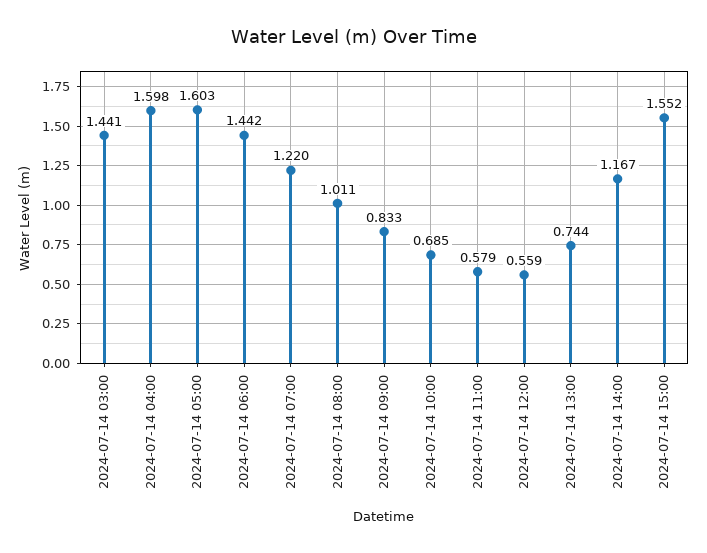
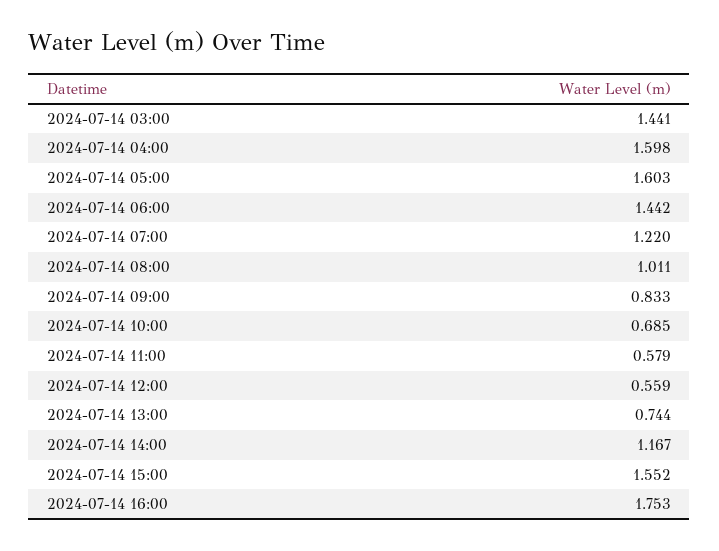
2024-07-14 16:00: none -> 1.753

